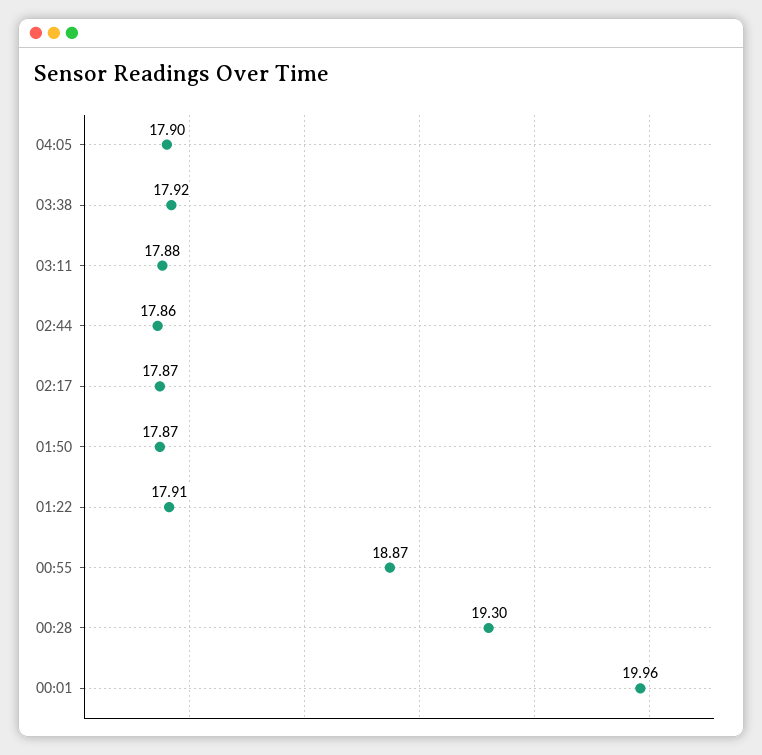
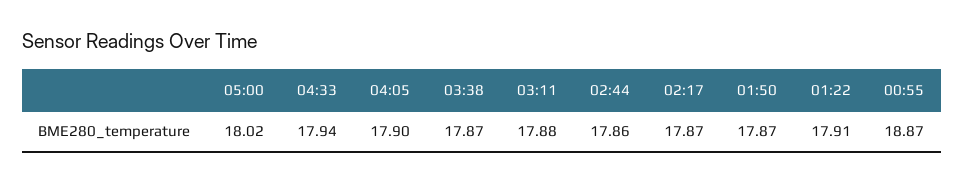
03:38: 17.92 -> 17.87
00:28: 19.3 -> none
00:01: 19.96 -> none
05:00: none -> 18.02
04:33: none -> 17.94

